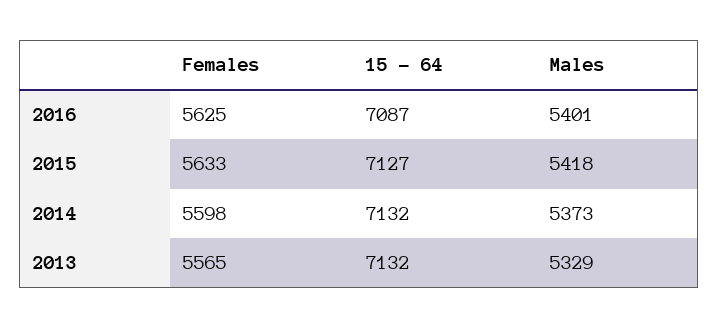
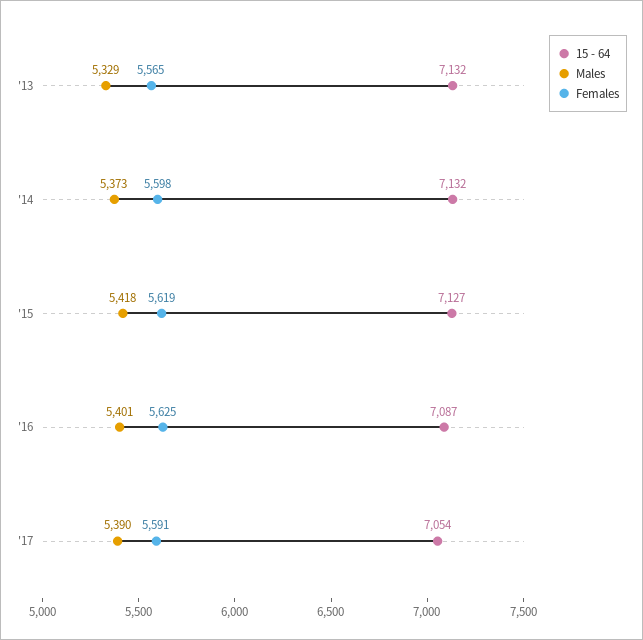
Females, 2015: 5633 -> 5619
15 - 64, '17: none -> 7054
Males, '17: none -> 5390
Females, '17: none -> 5591

